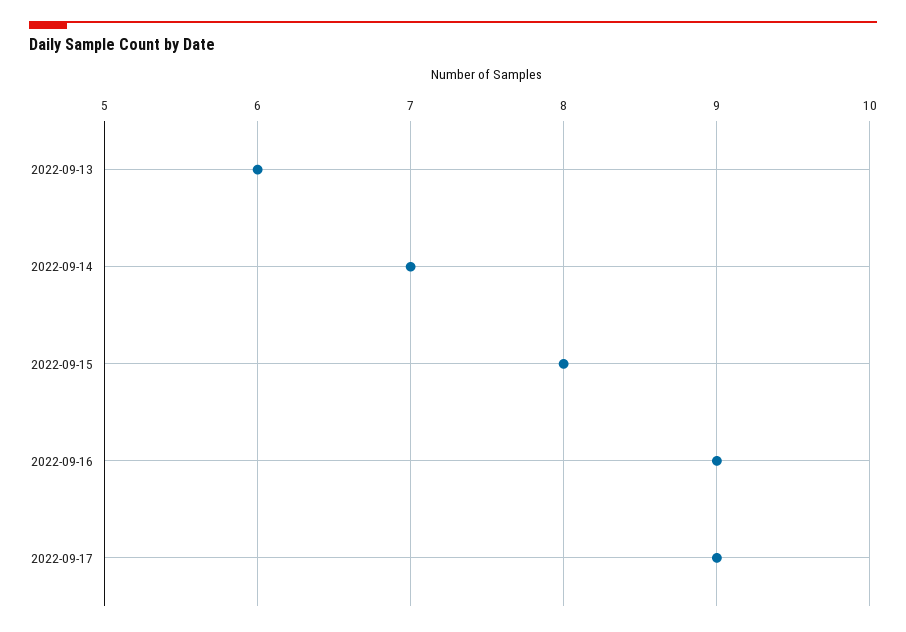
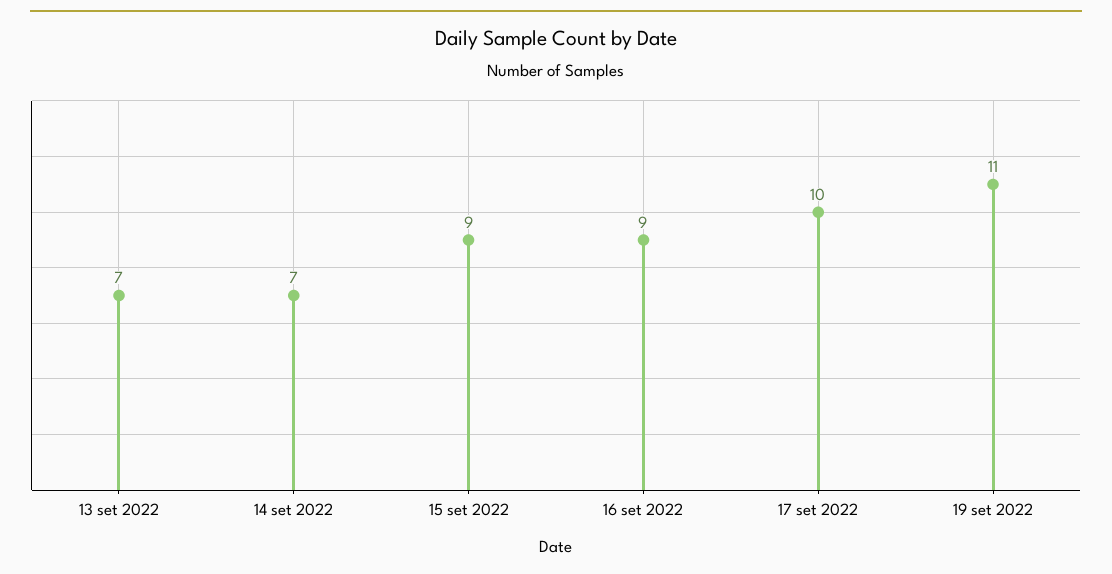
2022-09-13: 6 -> 7
2022-09-15: 8 -> 9
2022-09-17: 9 -> 10
19 set 2022: none -> 11

